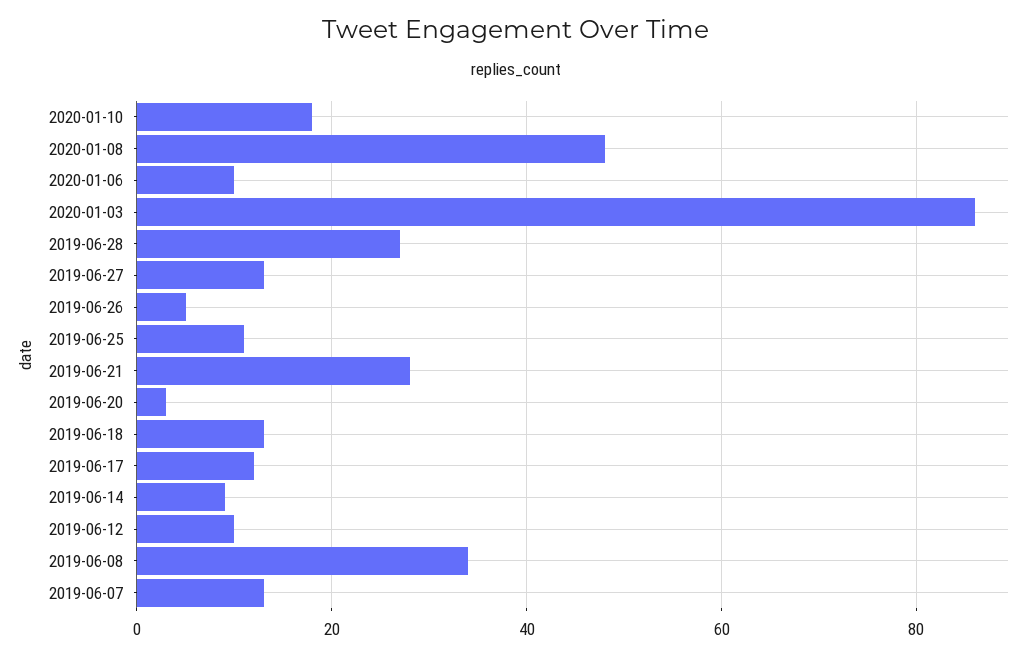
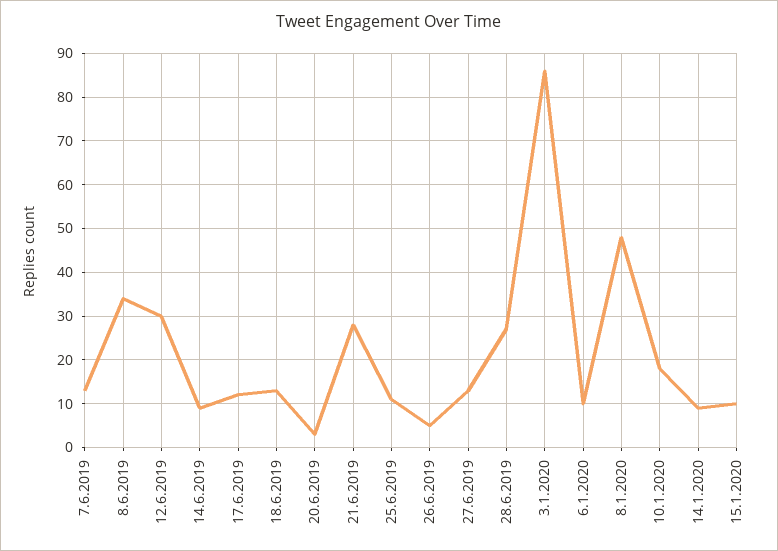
2019-06-12: 10 -> 30
14.1.2020: none -> 10
15.1.2020: none -> 10

